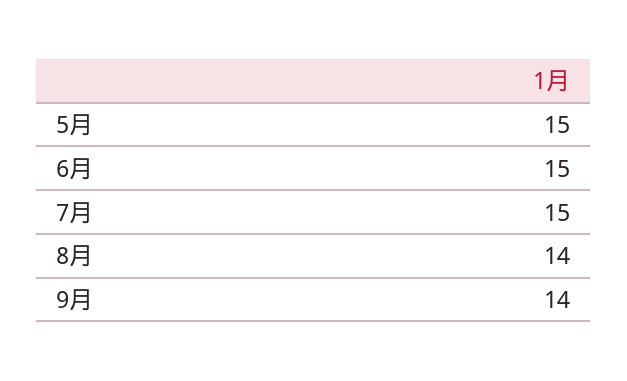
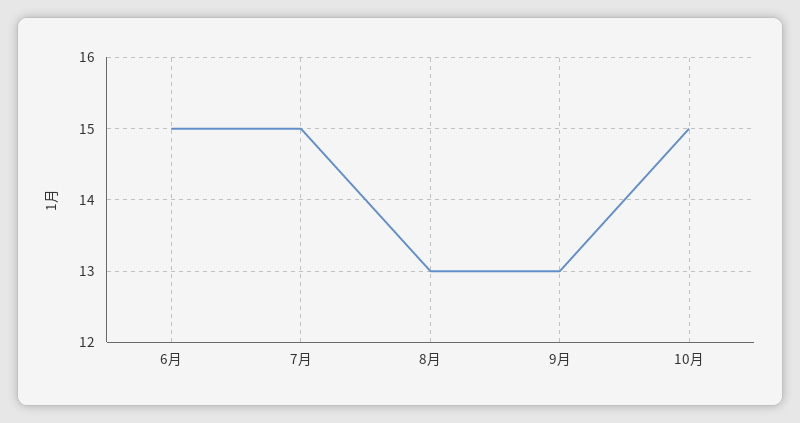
5月: 15 -> none
8月: 14 -> 13
9月: 14 -> 13
10月: none -> 15

